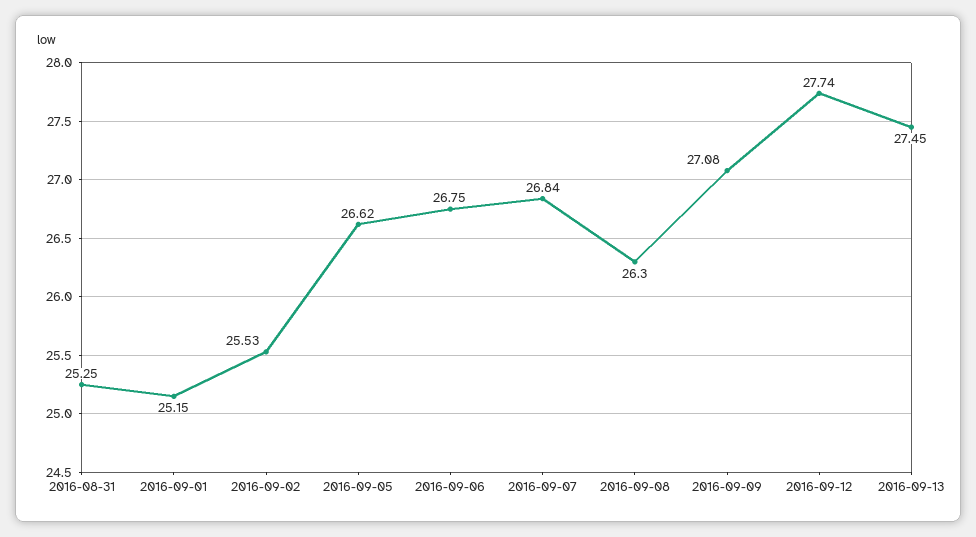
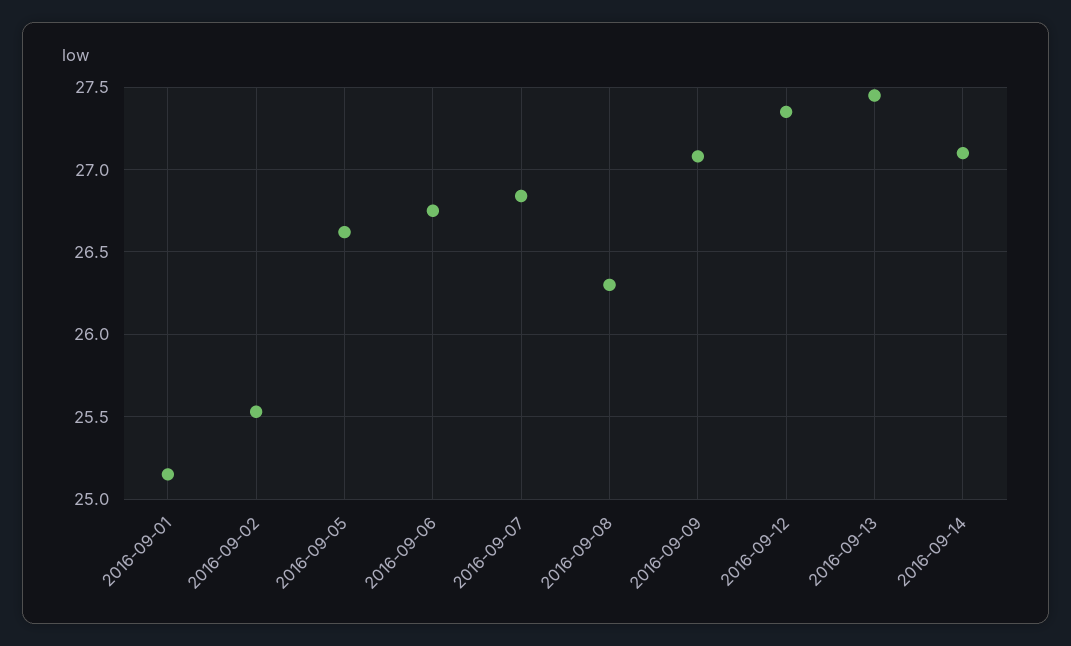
2016-08-31: 25.25 -> none
2016-09-12: 27.74 -> 27.35
2016-09-14: none -> 27.1

